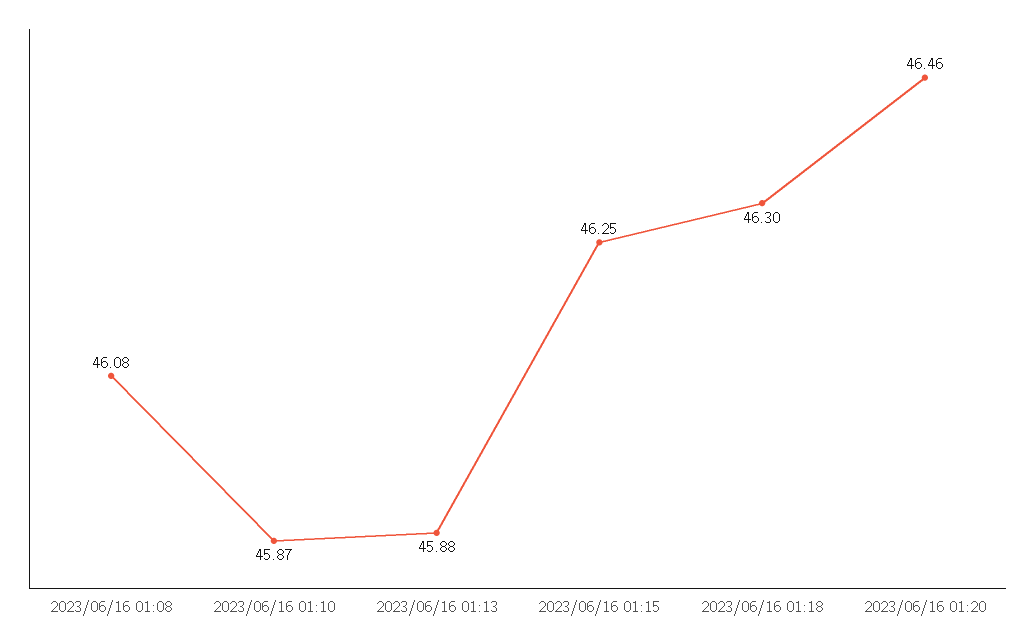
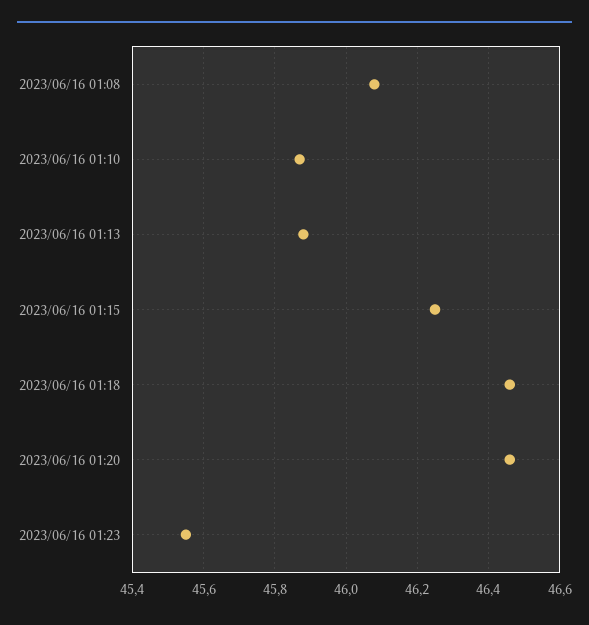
2023/06/16 01:18: 46.3 -> 46.45
2023/06/16 01:23: none -> 45.55

